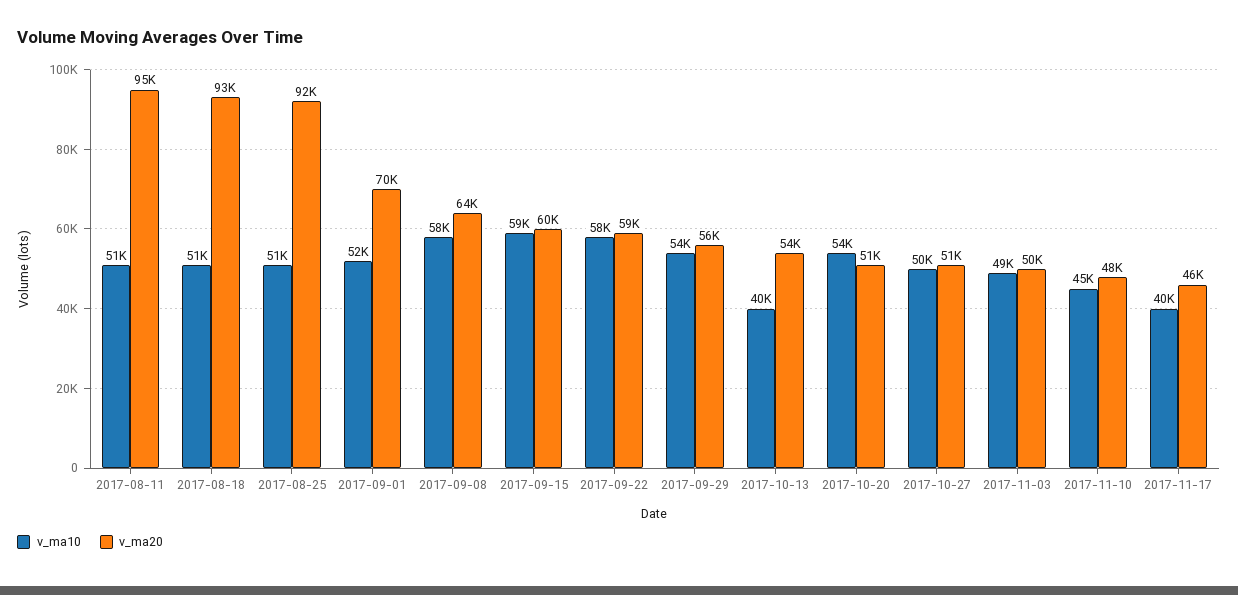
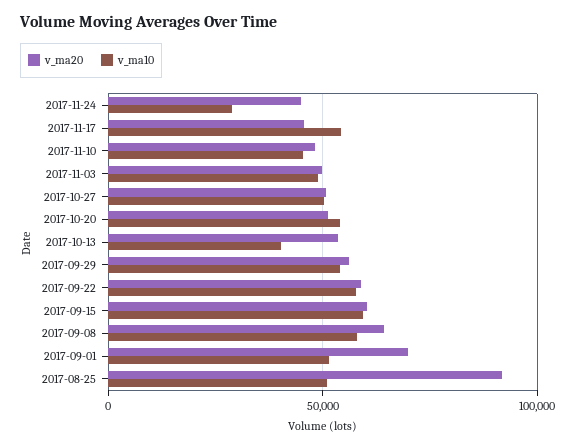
v_ma10, 2017-08-11: 51000 -> none
v_ma20, 2017-08-11: 95000 -> none
v_ma10, 2017-08-18: 51000 -> none
v_ma20, 2017-08-18: 93000 -> none
v_ma10, 2017-11-17: 40000 -> 55000
v_ma20, 2017-11-24: none -> 45000
v_ma10, 2017-11-24: none -> 30000

